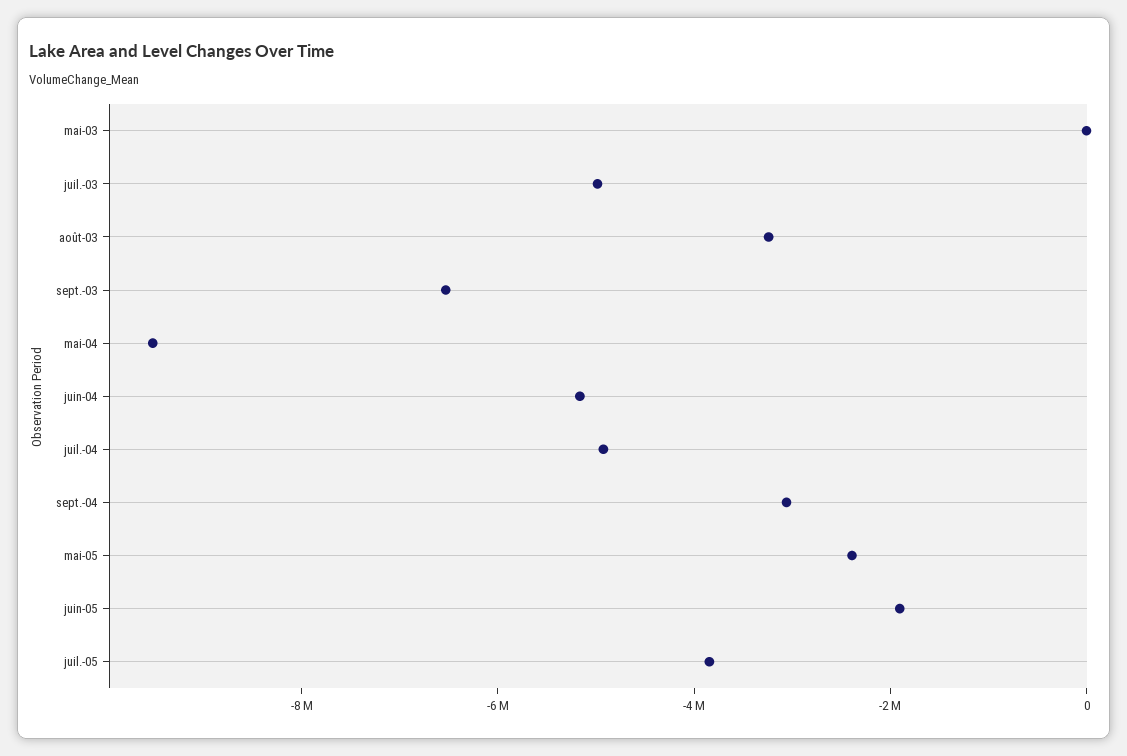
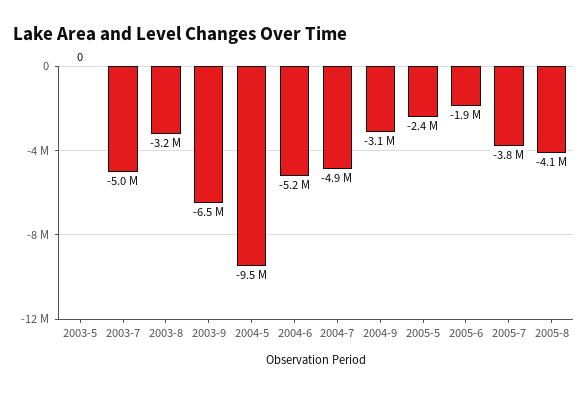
2005-8: none -> -4100000

